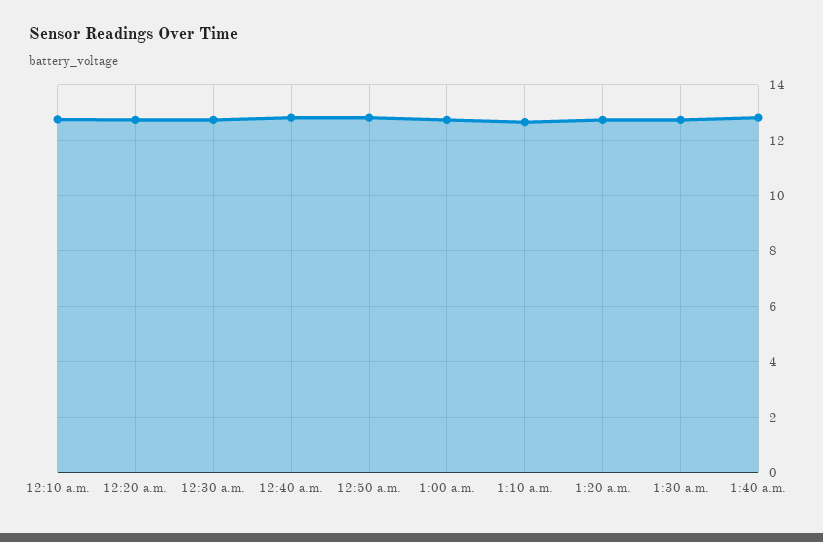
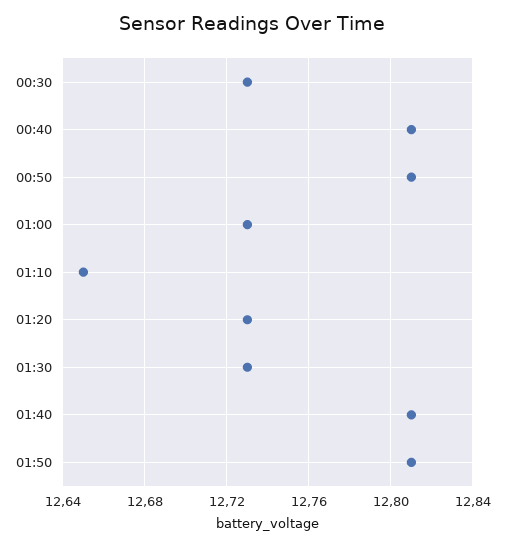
12:10 a.m.: 12.75 -> none
12:20 a.m.: 12.75 -> none
01:50: none -> 12.81

